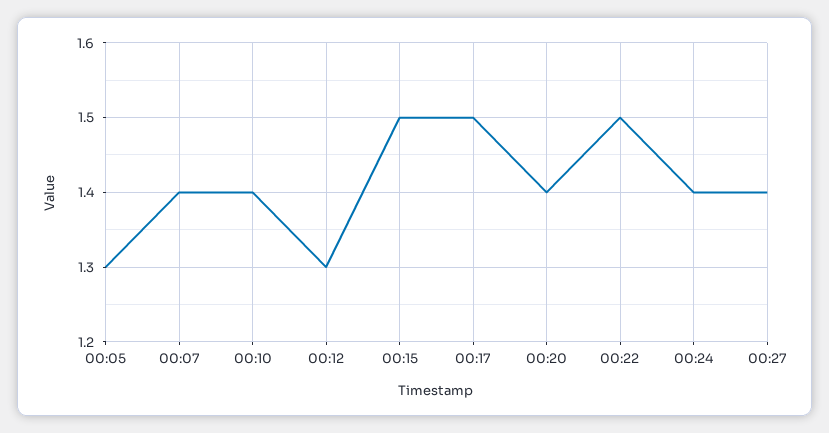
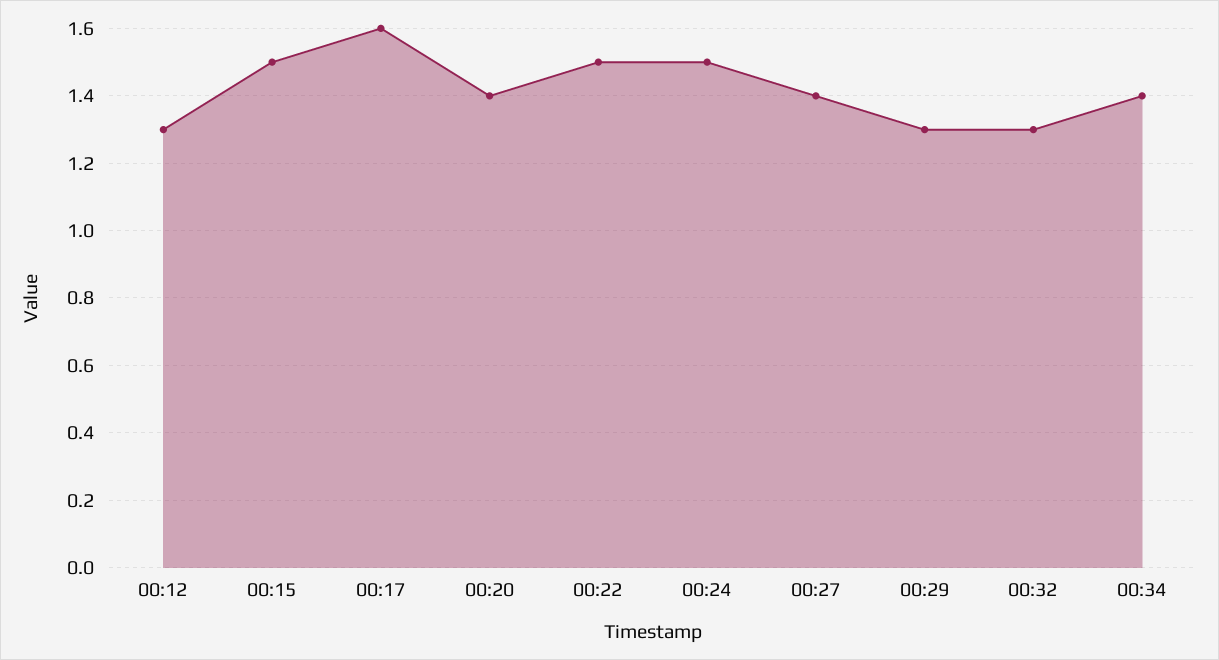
00:05: 1.3 -> none
00:07: 1.4 -> none
00:10: 1.4 -> none
00:17: 1.5 -> 1.6
00:24: 1.4 -> 1.5
00:29: none -> 1.3
00:32: none -> 1.3
00:34: none -> 1.4

